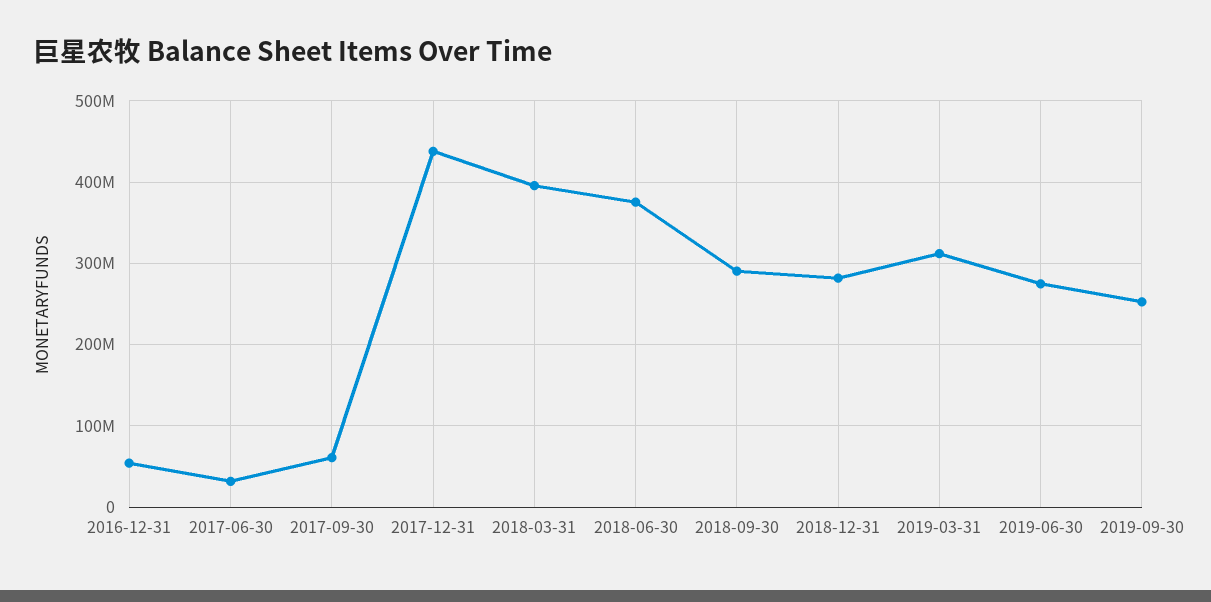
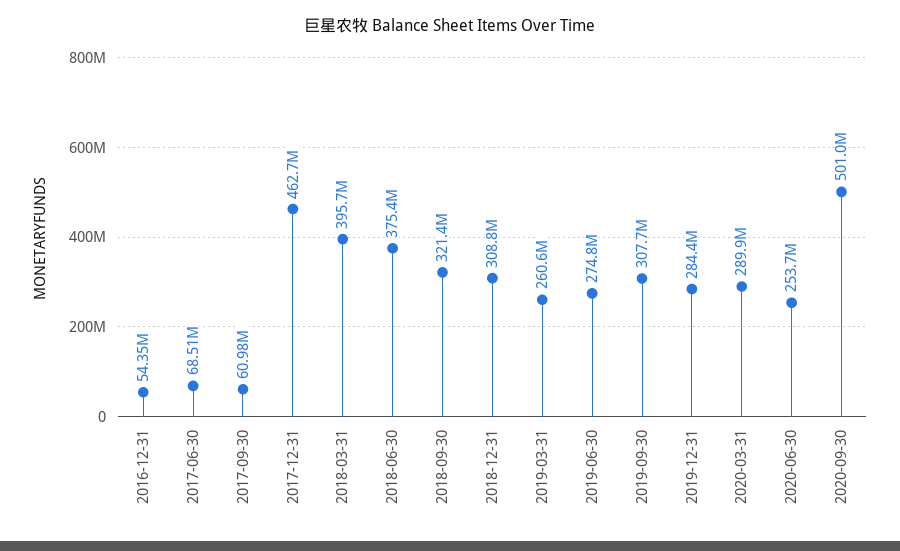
2017-06-30: 30000000 -> 68510000
2017-12-31: 440000000 -> 462700000
2018-09-30: 290000000 -> 321400000
2018-12-31: 280000000 -> 308800000
2019-03-31: 310000000 -> 260600000
2019-09-30: 250000000 -> 307700000
2019-12-31: none -> 284400000
2020-03-31: none -> 289900000
2020-06-30: none -> 253700000
2020-09-30: none -> 501000000

